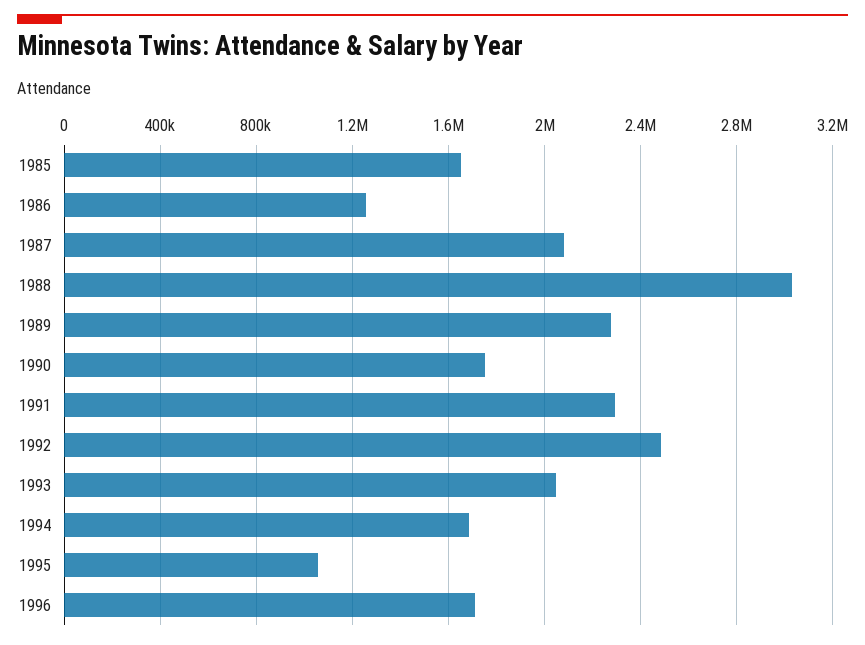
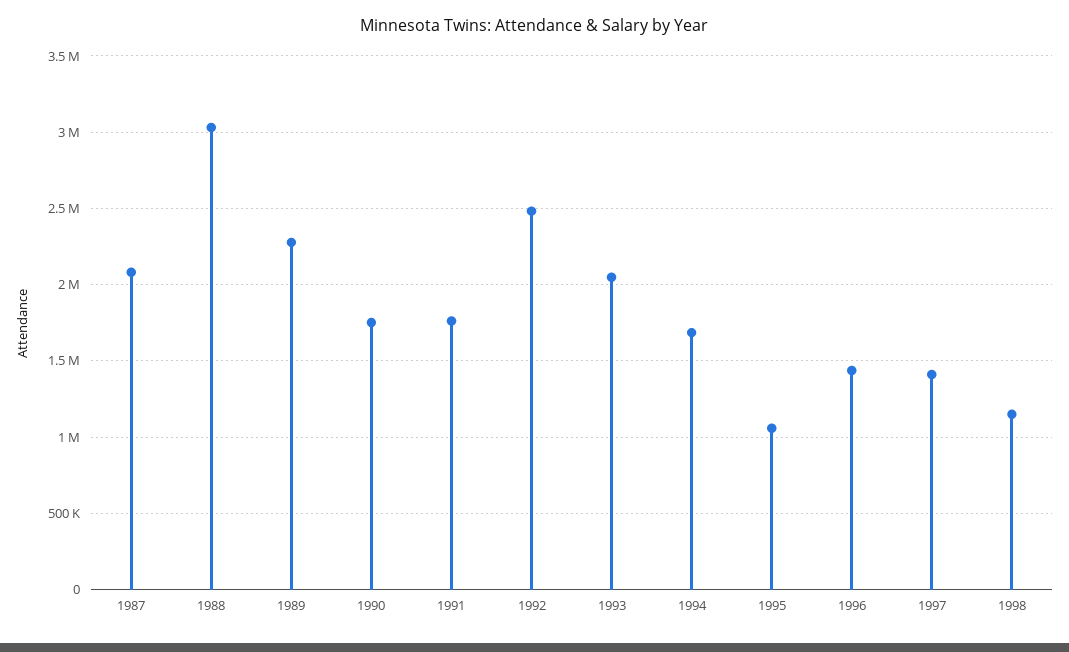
1985: 1650000 -> none
1986: 1250000 -> none
1991: 2300000 -> 1750000
1996: 1700000 -> 1450000
1997: none -> 1400000
1998: none -> 1150000

